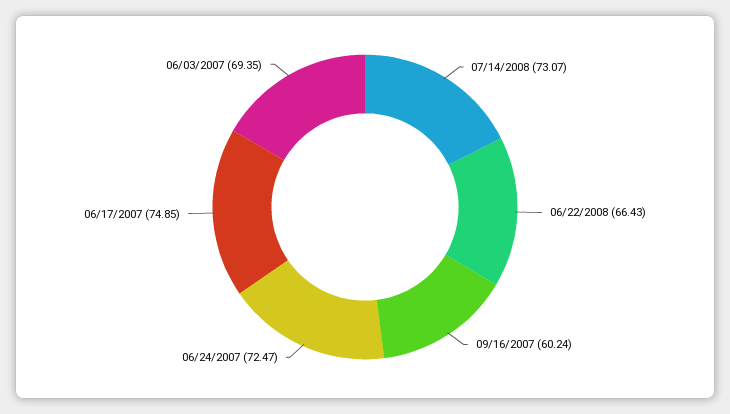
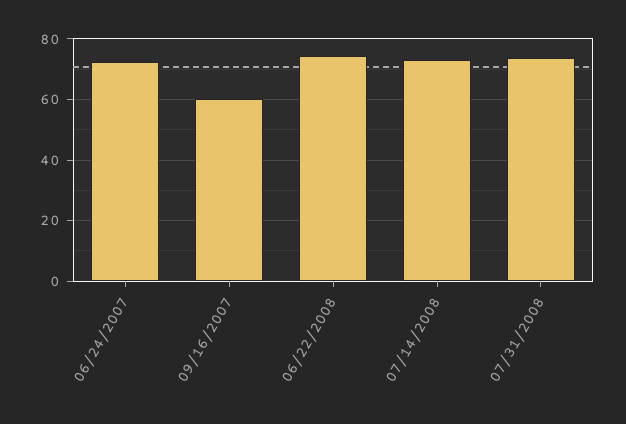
06/22/2008: 66.43 -> 74
06/17/2007: 74.85 -> none
06/03/2007: 69.35 -> none
07/31/2008: none -> 74

